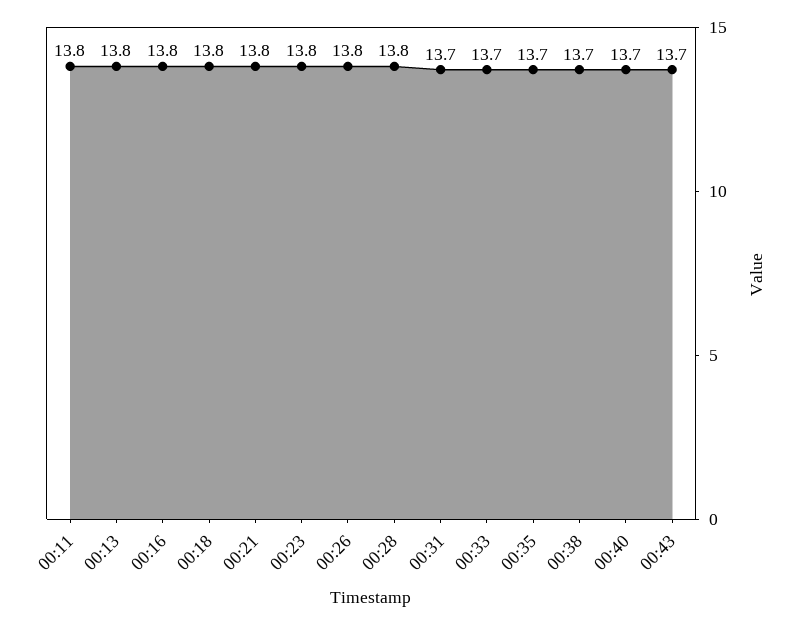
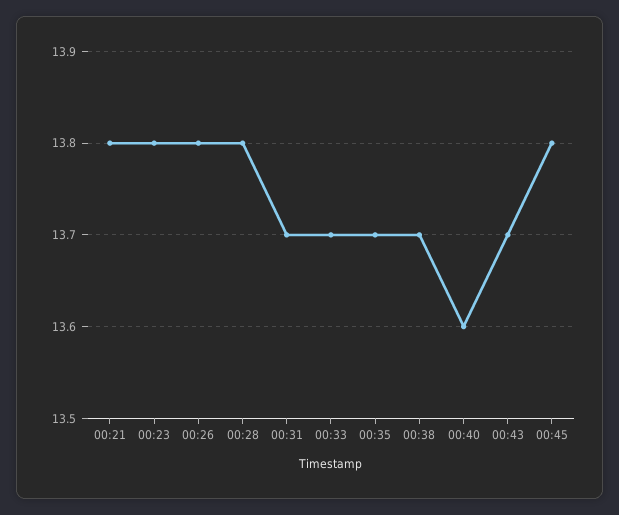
00:11: 13.8 -> none
00:13: 13.8 -> none
00:16: 13.8 -> none
00:18: 13.8 -> none
00:40: 13.7 -> 13.6
00:45: none -> 13.8

